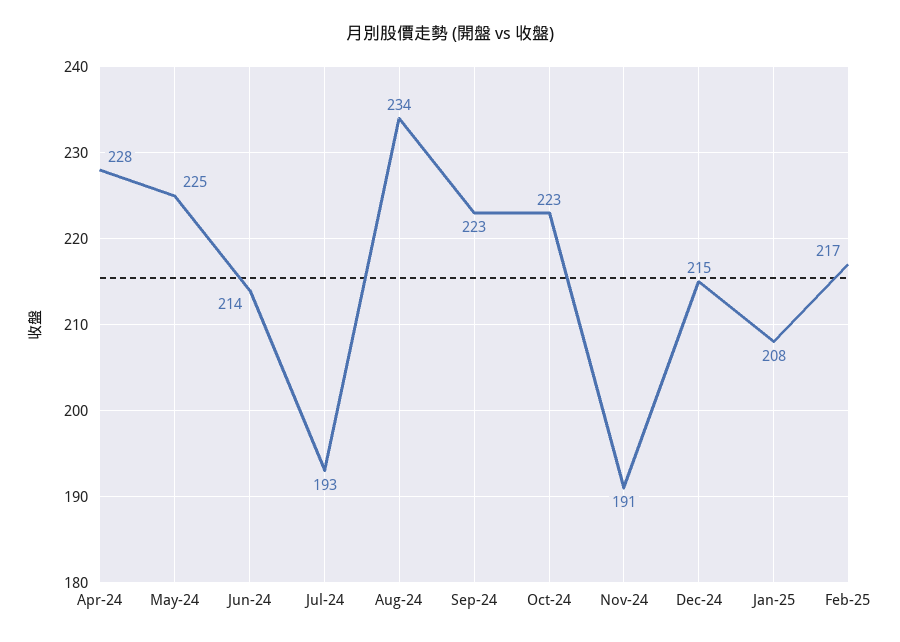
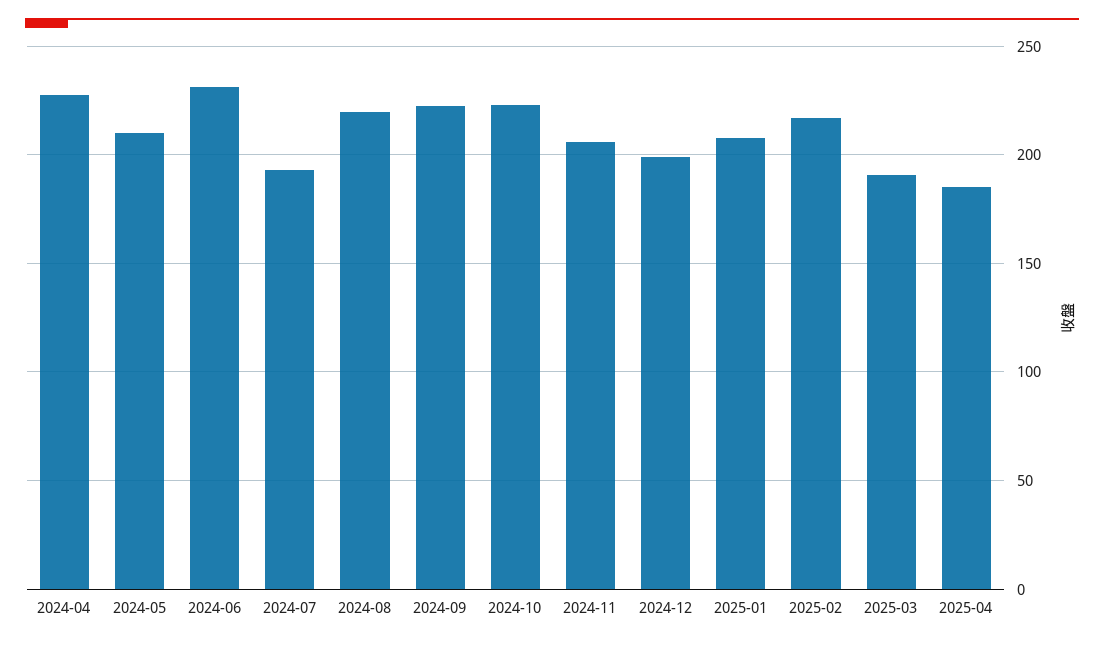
May-24: 225 -> 210
Jun-24: 214 -> 230
Aug-24: 234 -> 220
Nov-24: 191 -> 205
Dec-24: 215 -> 200
2025-03: none -> 190
2025-04: none -> 185

